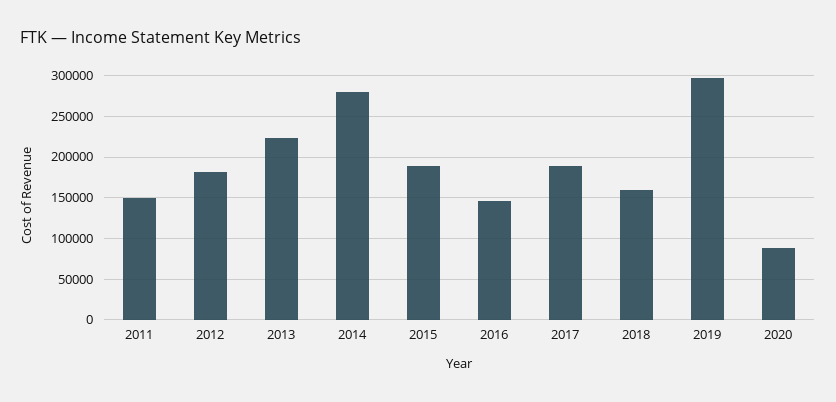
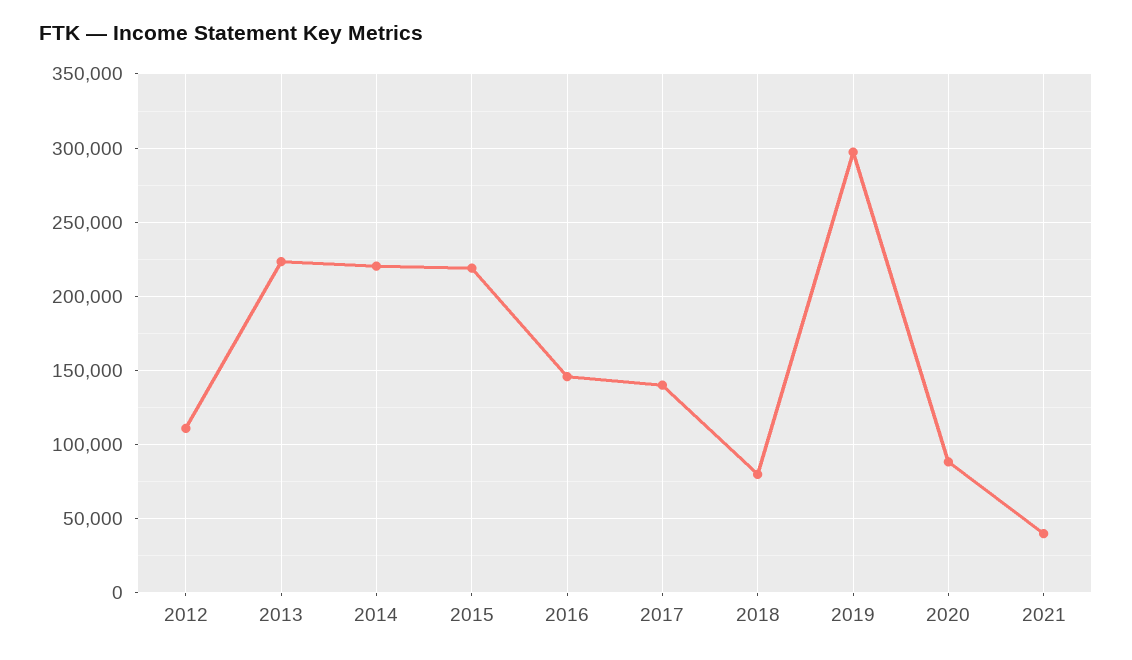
2011: 150000 -> none
2012: 180000 -> 110000
2014: 280000 -> 220000
2015: 190000 -> 220000
2017: 190000 -> 140000
2018: 160000 -> 80000
2021: none -> 40000

